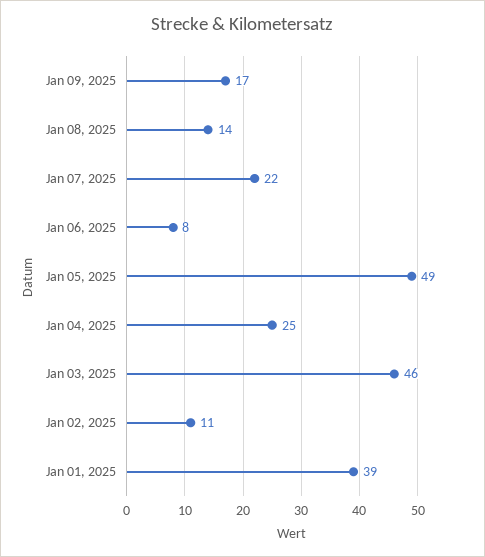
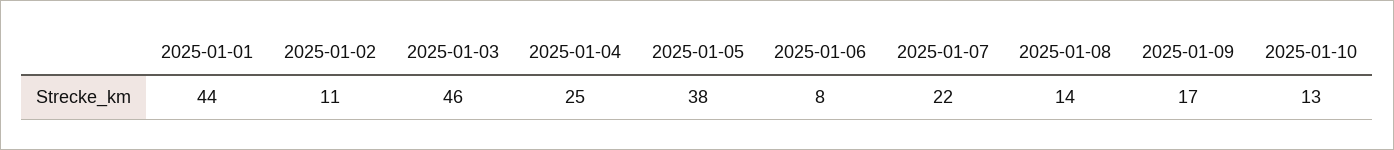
Jan 05, 2025: 49 -> 38
Jan 01, 2025: 39 -> 44
2025-01-10: none -> 13

